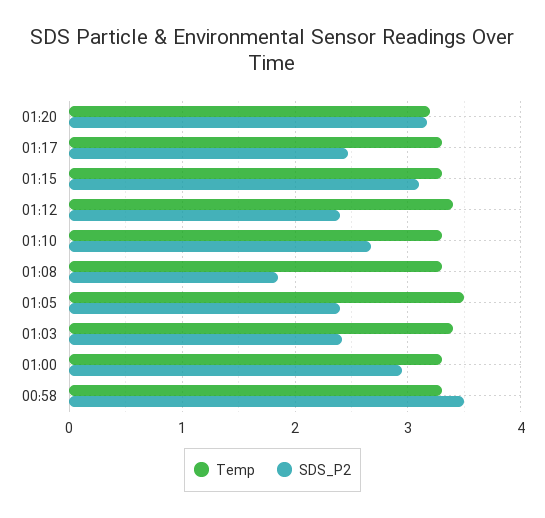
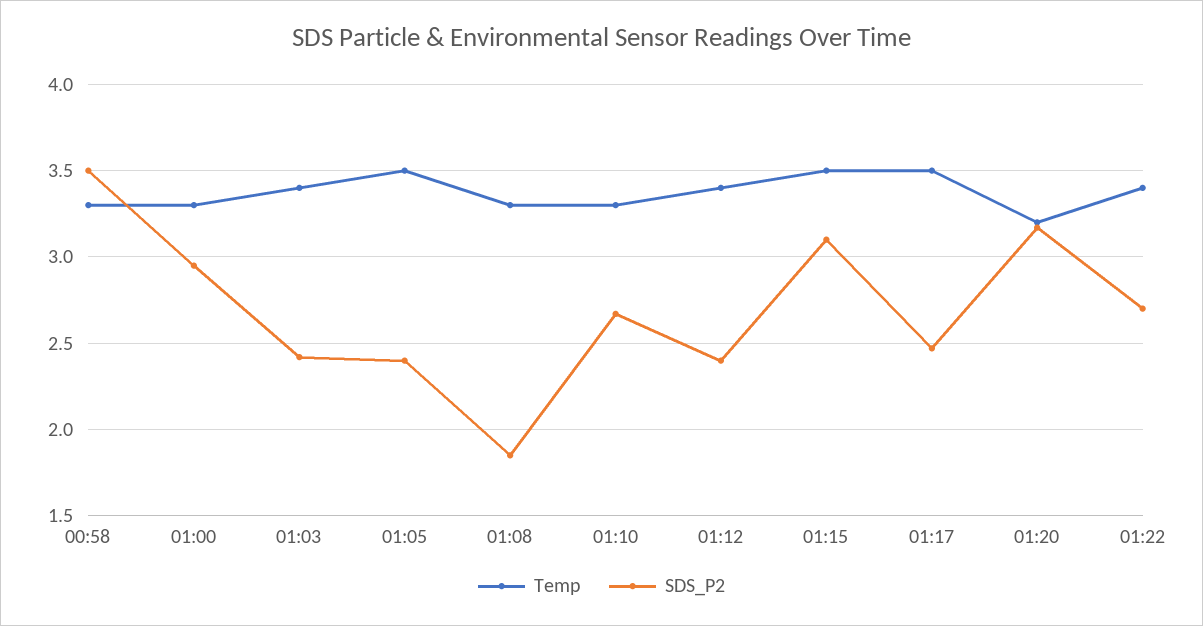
Temp, 01:17: 3.3 -> 3.5
Temp, 01:15: 3.3 -> 3.5
Temp, 01:22: none -> 3.4
SDS_P2, 01:22: none -> 2.7

